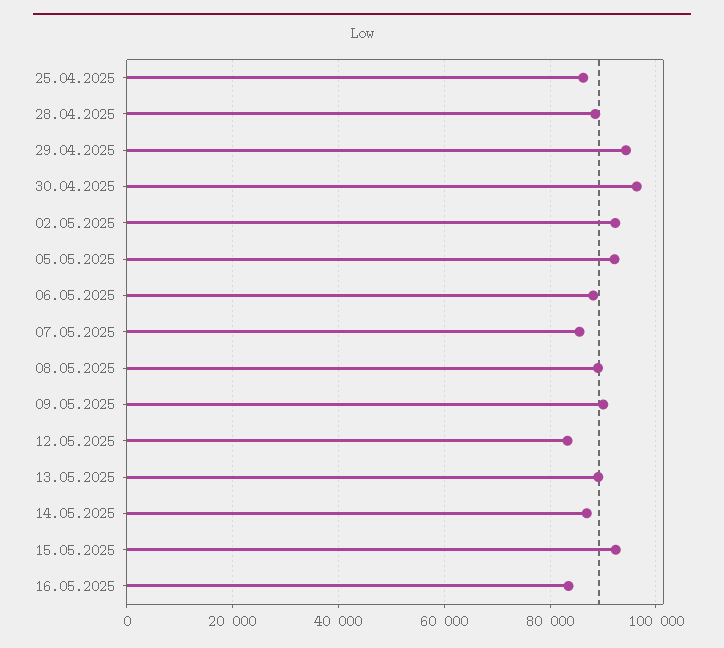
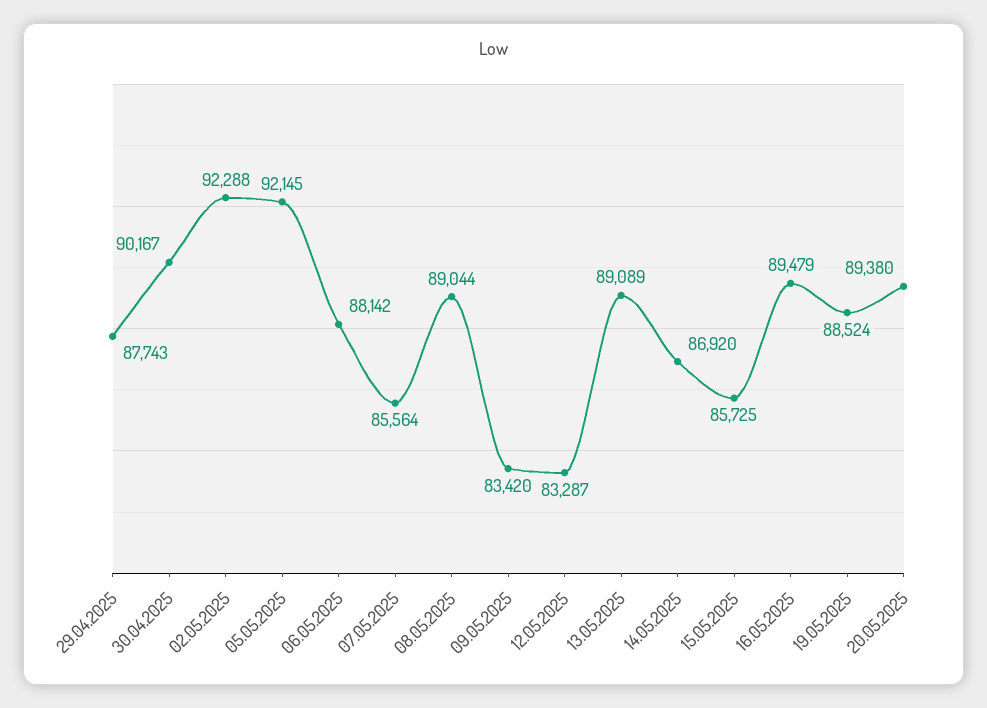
25.04.2025: 86000 -> none
28.04.2025: 88000 -> none
29.04.2025: 94000 -> 87743
30.04.2025: 96000 -> 90167
09.05.2025: 90000 -> 83420
15.05.2025: 92000 -> 85725
16.05.2025: 84000 -> 89479
19.05.2025: none -> 88524
20.05.2025: none -> 89380

